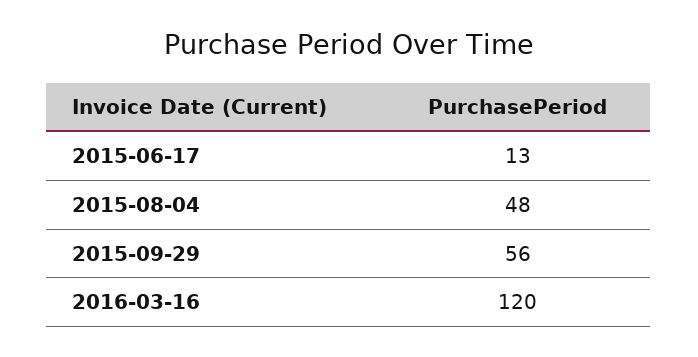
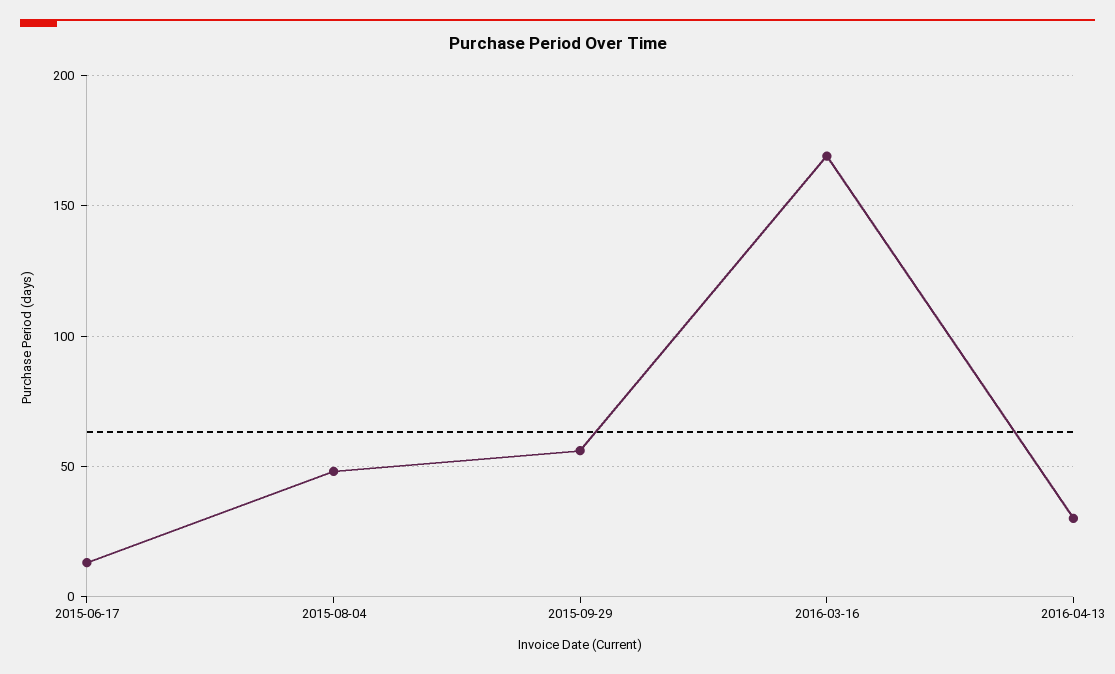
2016-03-16: 120 -> 170
2016-04-13: none -> 30

